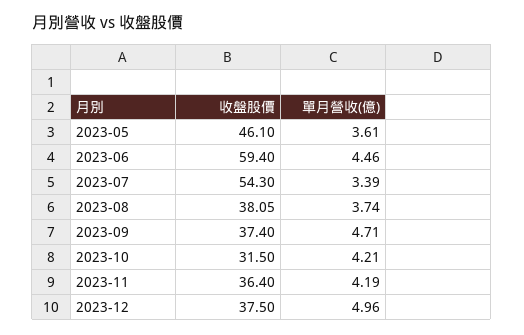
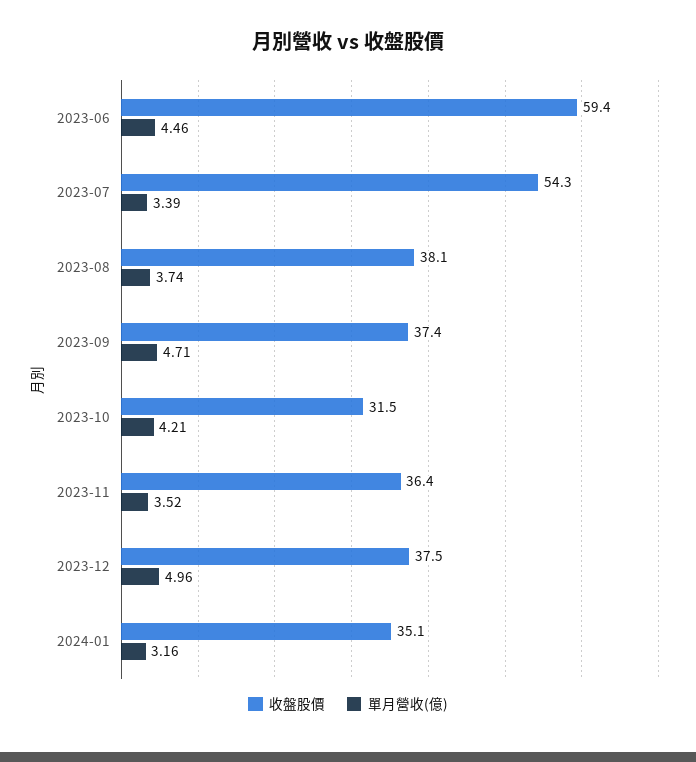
收盤股價, 2023-05: 46.1 -> none
單月營收(億), 2023-05: 3.61 -> none
單月營收(億), 2023-11: 4.19 -> 3.52
收盤股價, 2024-01: none -> 35.1
單月營收(億), 2024-01: none -> 3.16

